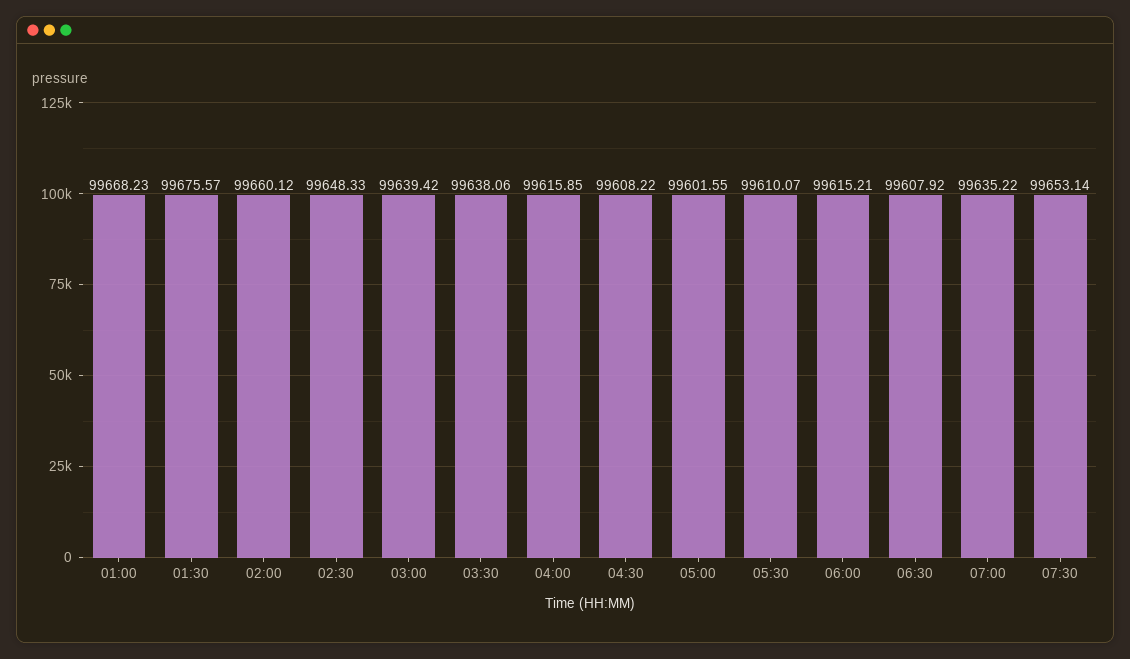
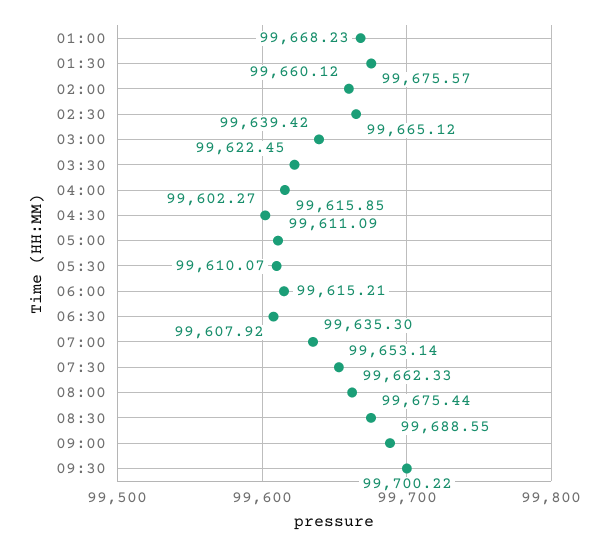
02:30: 99648.33 -> 99665.12
03:30: 99638.06 -> 99622.45
04:30: 99608.22 -> 99602.27
05:00: 99601.55 -> 99611.09
07:00: 99635.22 -> 99635.3
08:00: none -> 99662.33
08:30: none -> 99675.44
09:00: none -> 99688.55
09:30: none -> 99700.22

